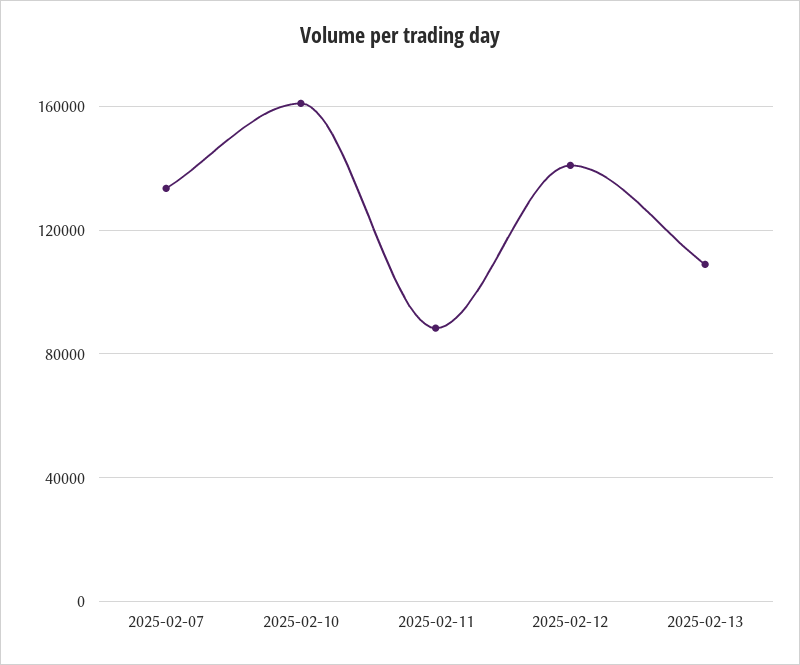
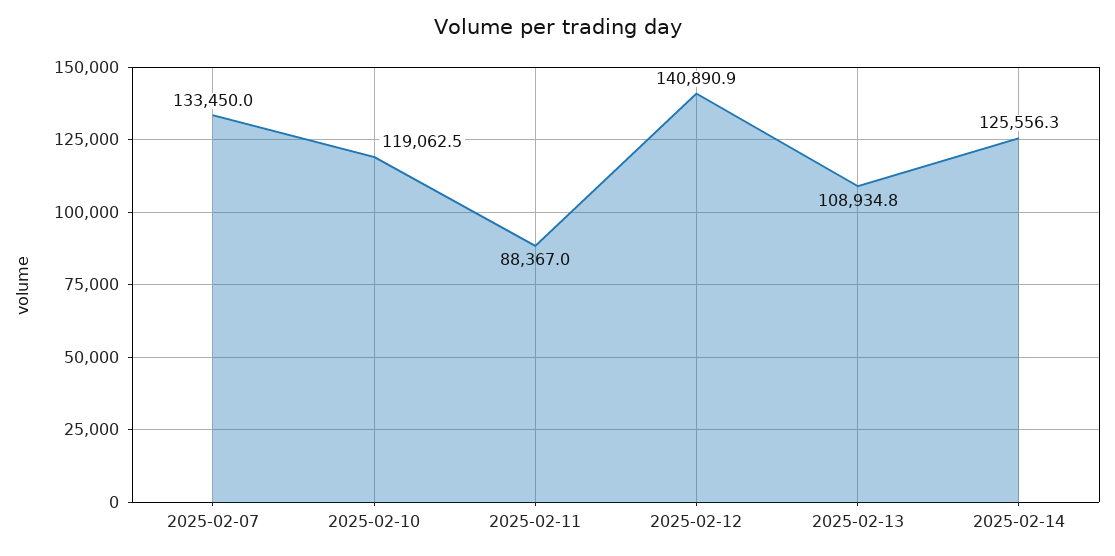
2025-02-10: 160000 -> 119062.5
2025-02-14: none -> 125556.3

